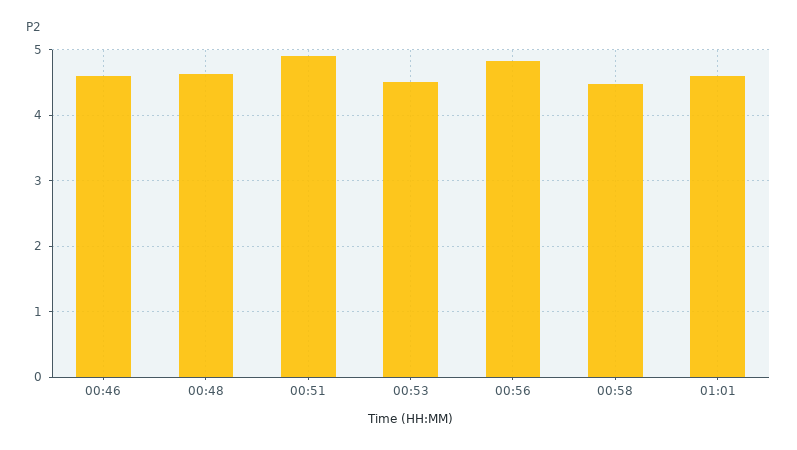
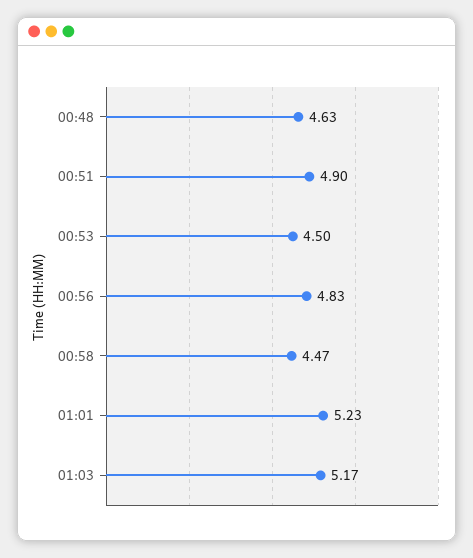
00:46: 4.6 -> none
01:01: 4.6 -> 5.23
01:03: none -> 5.17

